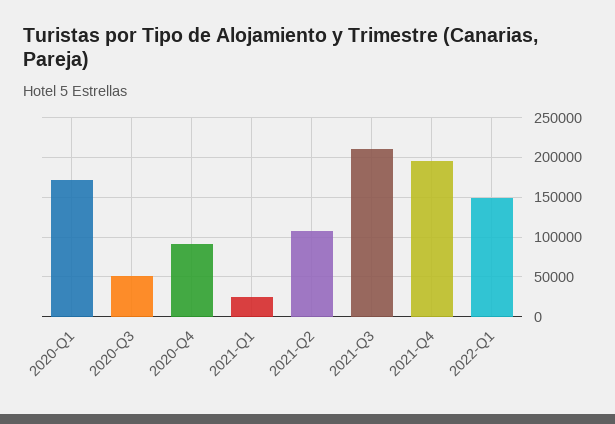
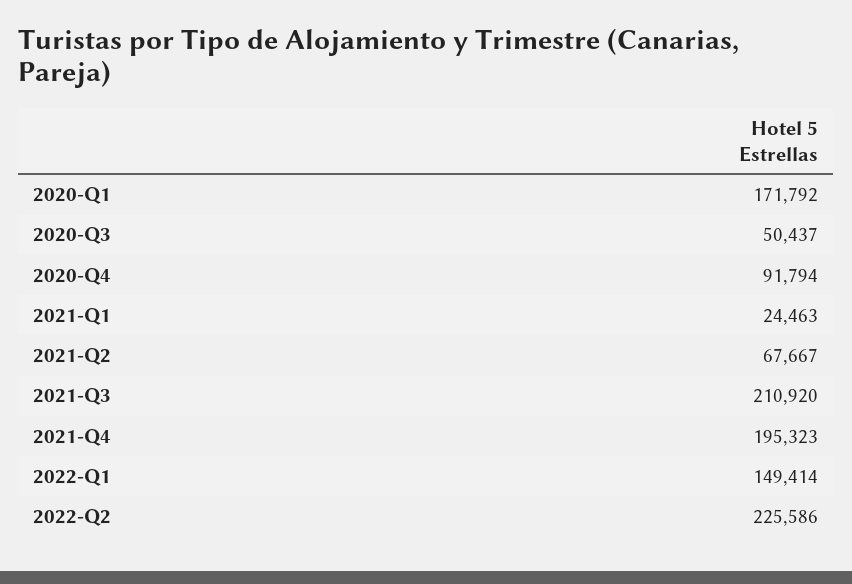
2021-Q2: 110000 -> 67667
2022-Q2: none -> 225586

